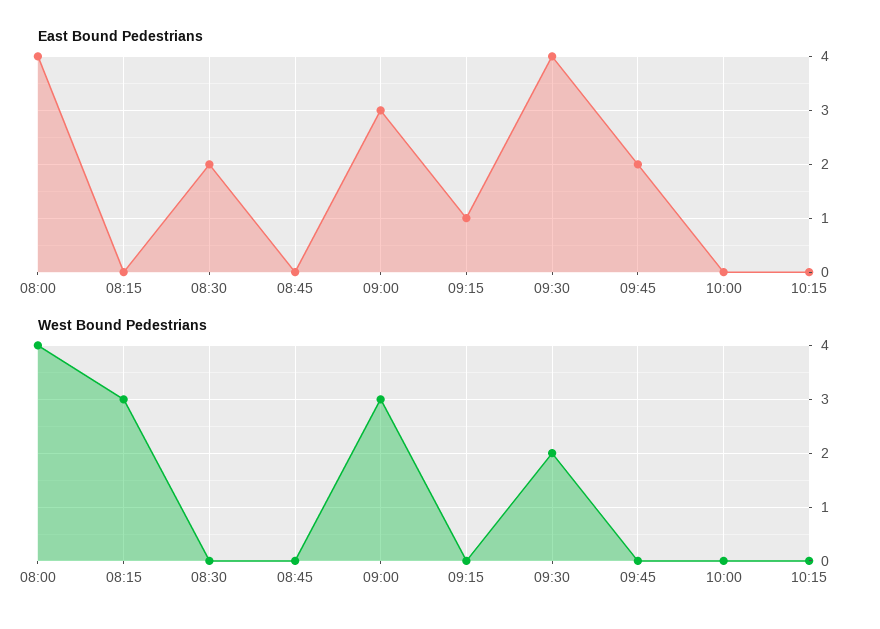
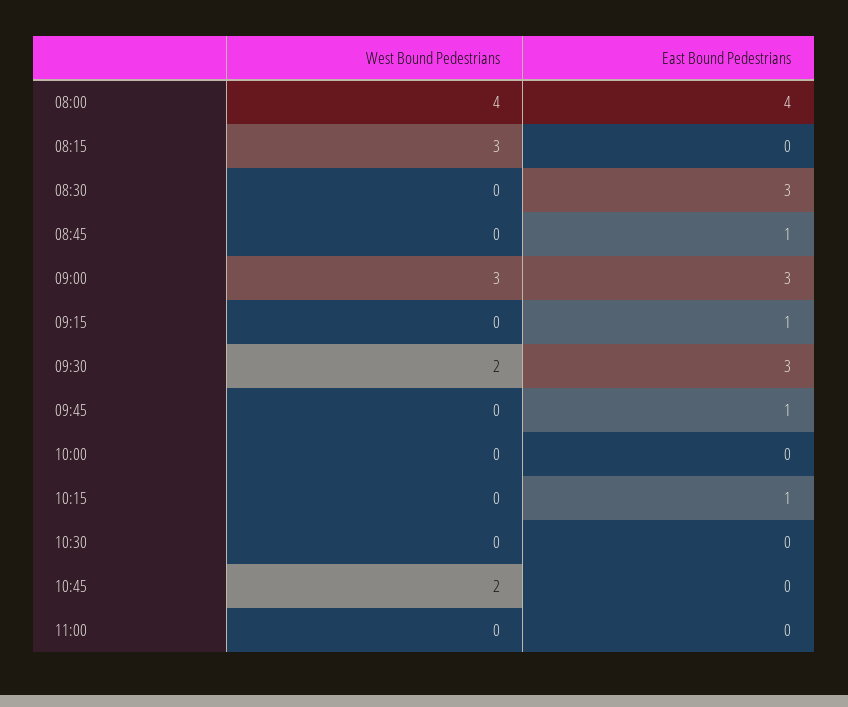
East Bound Pedestrians, 08:30: 2 -> 3
East Bound Pedestrians, 08:45: 0 -> 1
East Bound Pedestrians, 09:30: 4 -> 3
East Bound Pedestrians, 09:45: 2 -> 1
East Bound Pedestrians, 10:15: 0 -> 1
West Bound Pedestrians, 10:30: none -> 0
East Bound Pedestrians, 10:30: none -> 0
West Bound Pedestrians, 10:45: none -> 2
East Bound Pedestrians, 10:45: none -> 0
West Bound Pedestrians, 11:00: none -> 0
East Bound Pedestrians, 11:00: none -> 0

